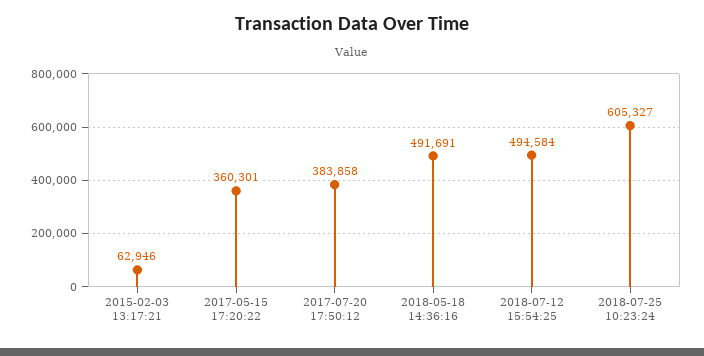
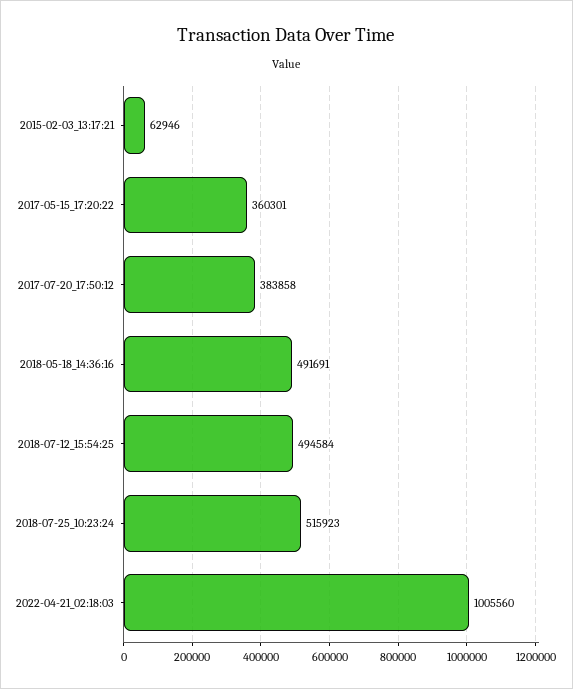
2018-07-25 10:23:24: 605327 -> 515923
2022-04-21_02:18:03: none -> 1005560

